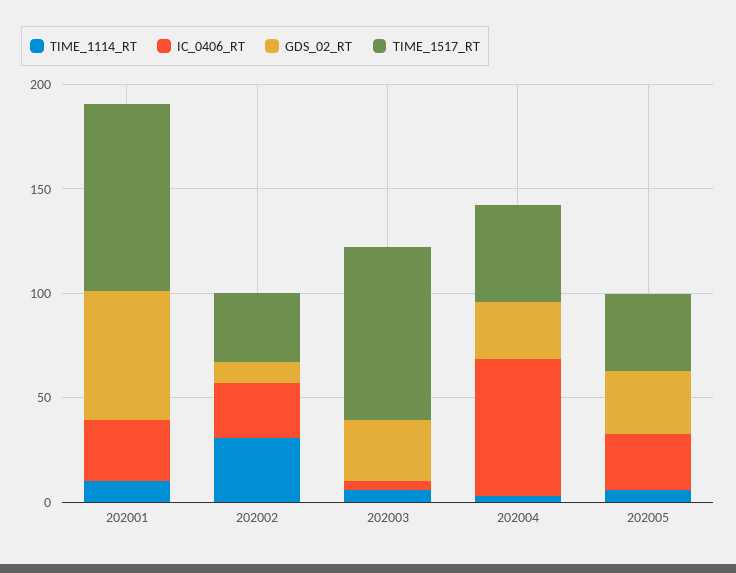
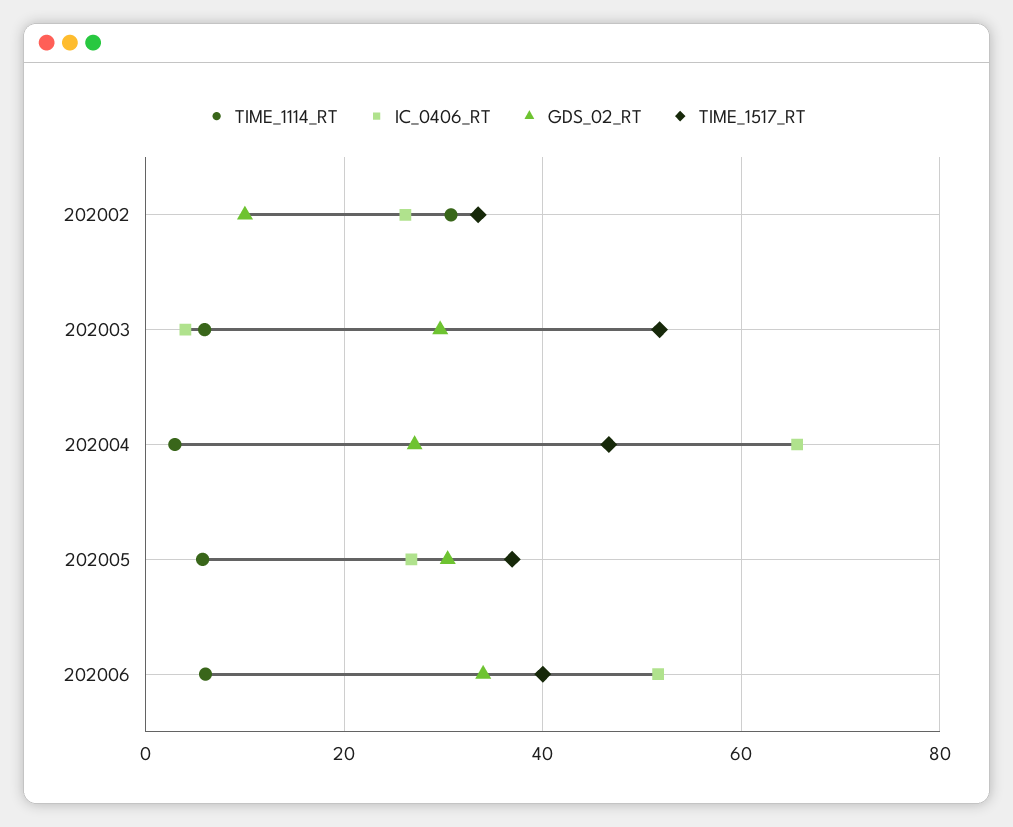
TIME_1114_RT, 202001: 10 -> none
IC_0406_RT, 202001: 30 -> none
GDS_02_RT, 202001: 60 -> none
TIME_1517_RT, 202001: 90 -> none
TIME_1517_RT, 202003: 80 -> 52
TIME_1114_RT, 202006: none -> 6
IC_0406_RT, 202006: none -> 52
GDS_02_RT, 202006: none -> 34
TIME_1517_RT, 202006: none -> 40

